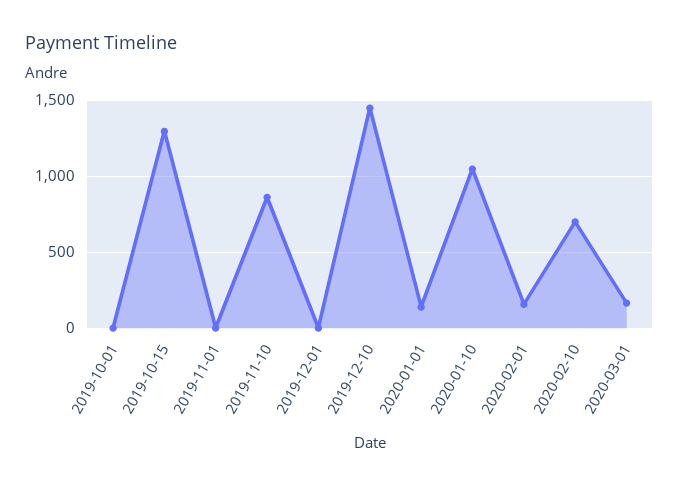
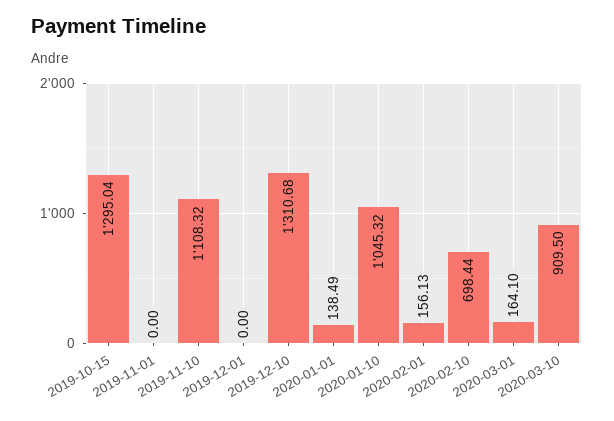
2019-10-01: 0 -> none
2019-11-10: 850 -> 1108.32
2019-12-10: 1450 -> 1310.68
2020-03-10: none -> 909.5

